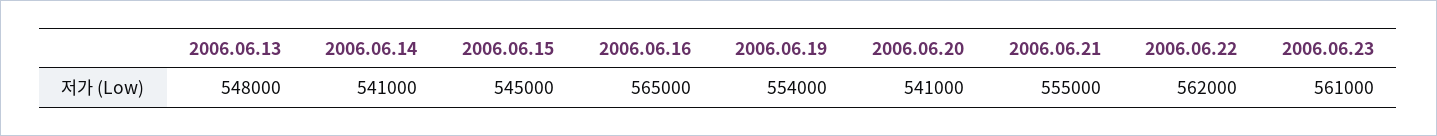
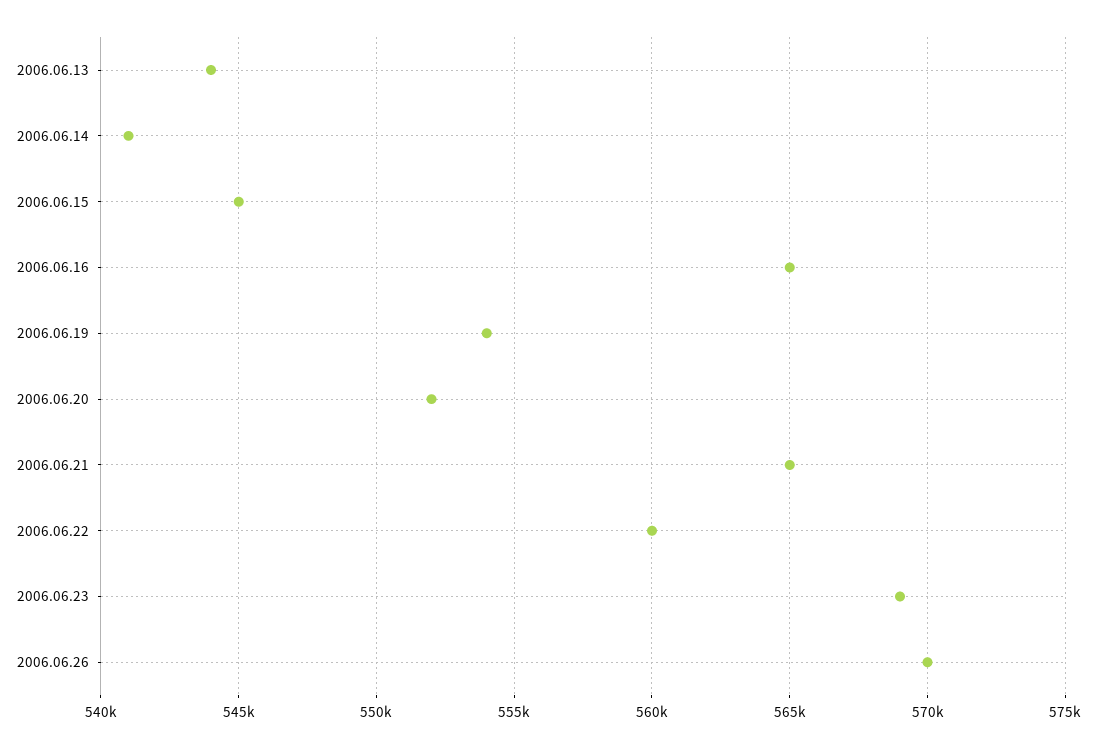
2006.06.13: 548000 -> 544000
2006.06.20: 541000 -> 552000
2006.06.21: 555000 -> 565000
2006.06.22: 562000 -> 560000
2006.06.23: 561000 -> 569000
2006.06.26: none -> 570000

